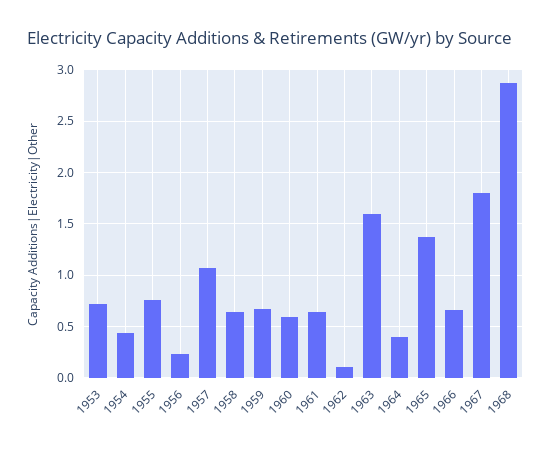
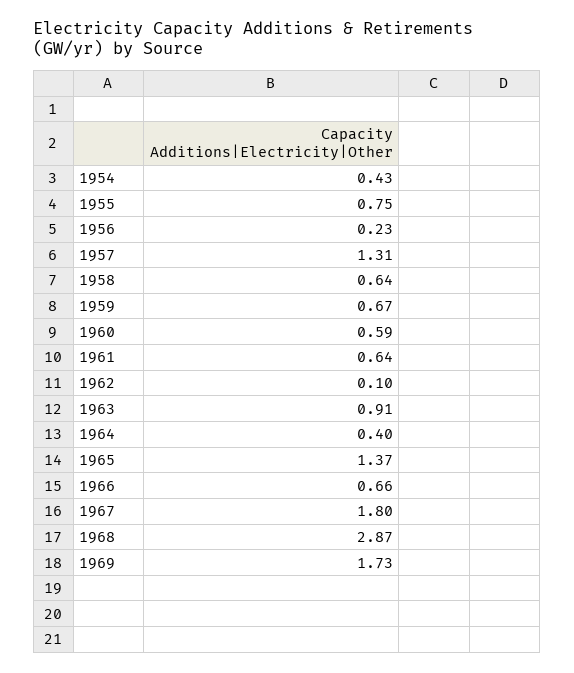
1953: 0.7 -> none
1957: 1.1 -> 1.31
1963: 1.6 -> 0.91
1969: none -> 1.73

